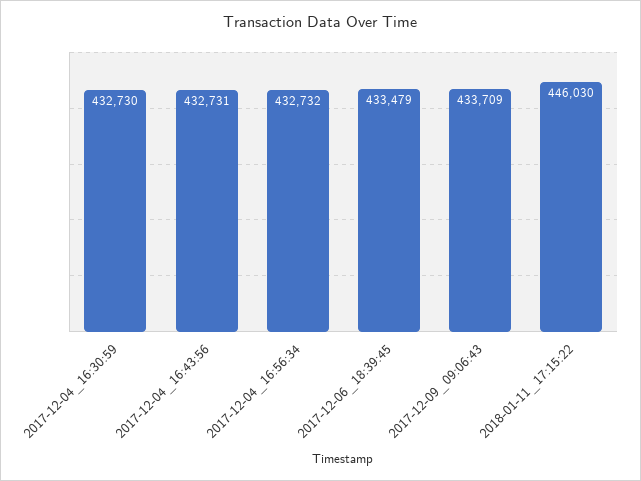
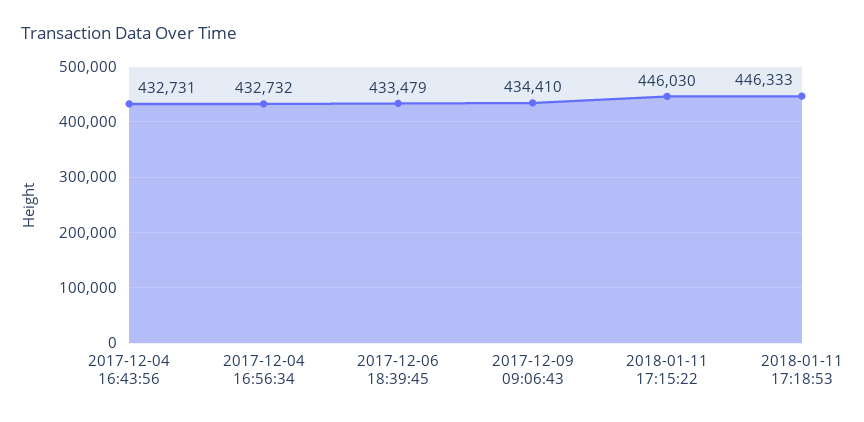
2017-12-04_16:30:59: 432730 -> none
2017-12-09_09:06:43: 433709 -> 434410
2018-01-11 17:18:53: none -> 446333

